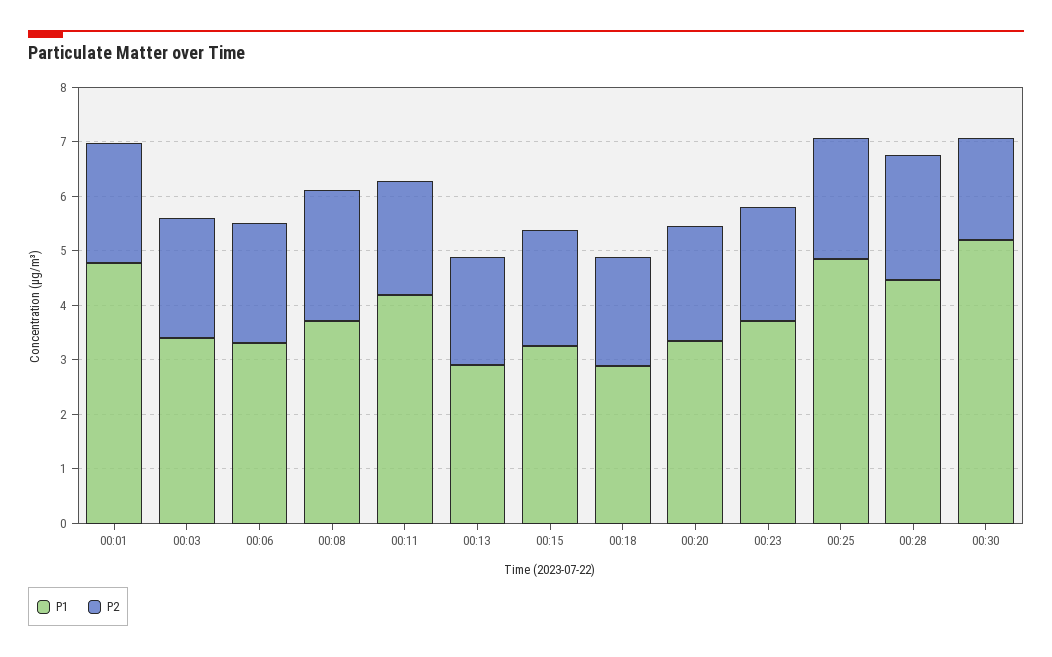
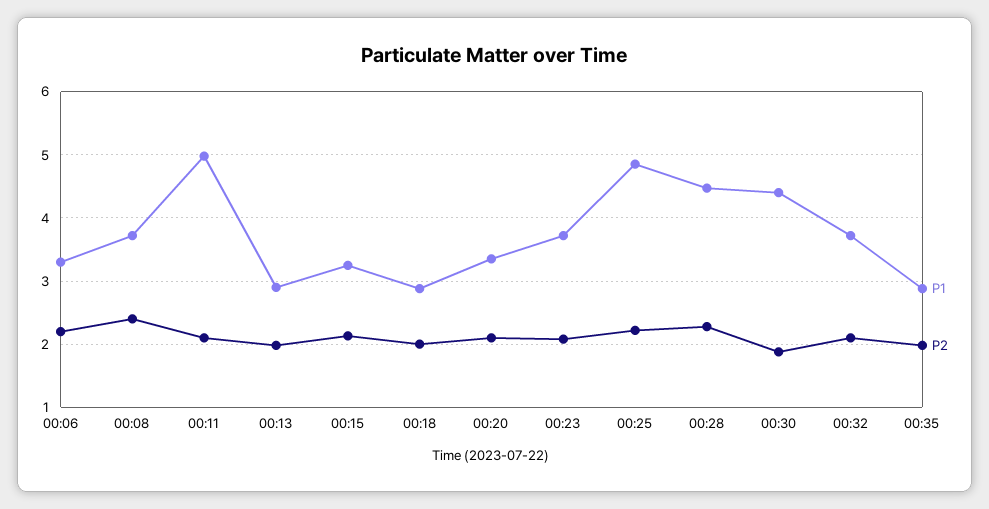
P1, 00:01: 4.8 -> none
P2, 00:01: 2.2 -> none
P1, 00:03: 3.4 -> none
P2, 00:03: 2.2 -> none
P1, 00:11: 4.2 -> 5
P1, 00:30: 5.2 -> 4.4
P1, 00:32: none -> 3.7
P2, 00:32: none -> 2.1
P1, 00:35: none -> 2.9
P2, 00:35: none -> 2

